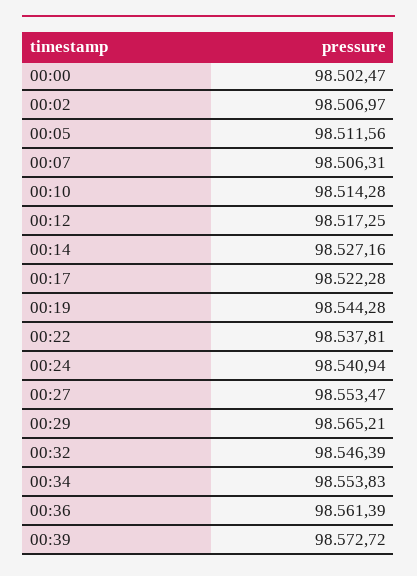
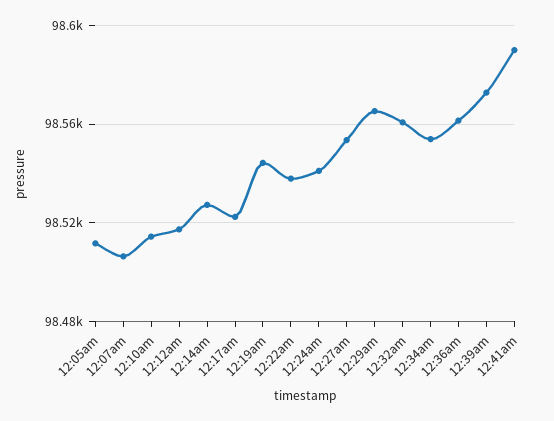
00:00: 98502.47 -> none
00:02: 98506.97 -> none
00:32: 98546.39 -> 98560
12:41am: none -> 98590

